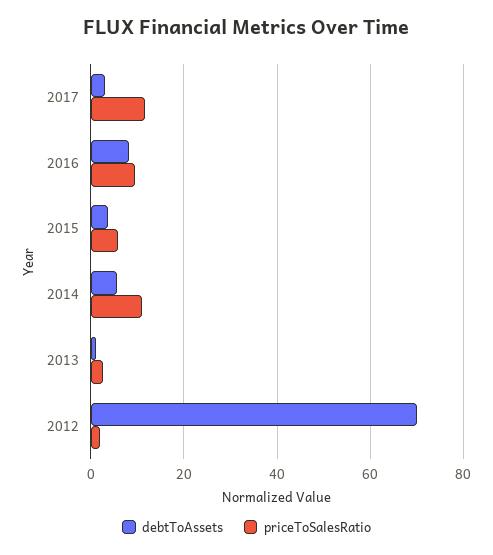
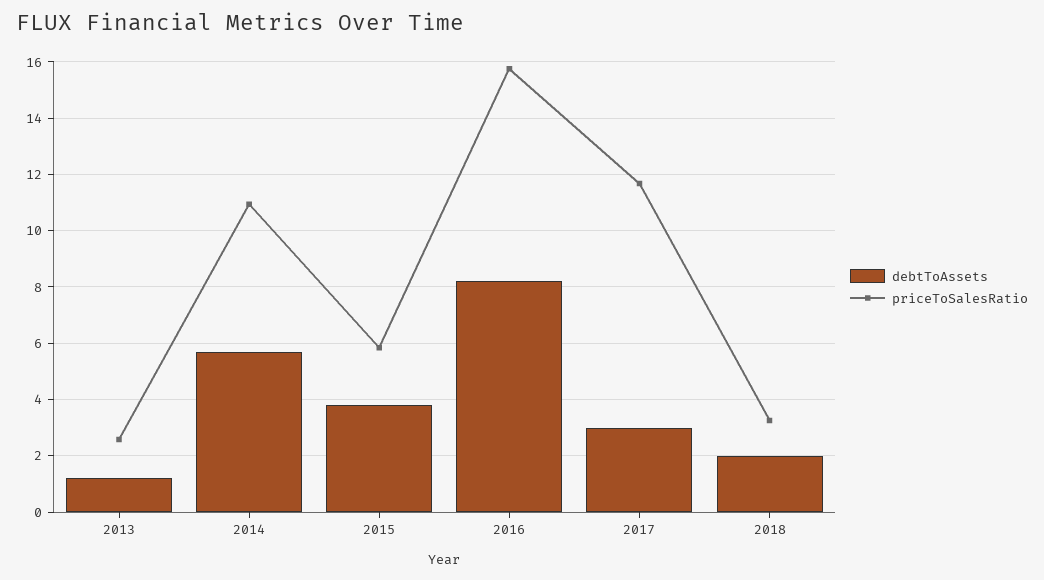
priceToSalesRatio, 2016: 10 -> 15.75
debtToAssets, 2012: 70 -> none
priceToSalesRatio, 2012: 2 -> none
debtToAssets, 2018: none -> 2
priceToSalesRatio, 2018: none -> 3.25

